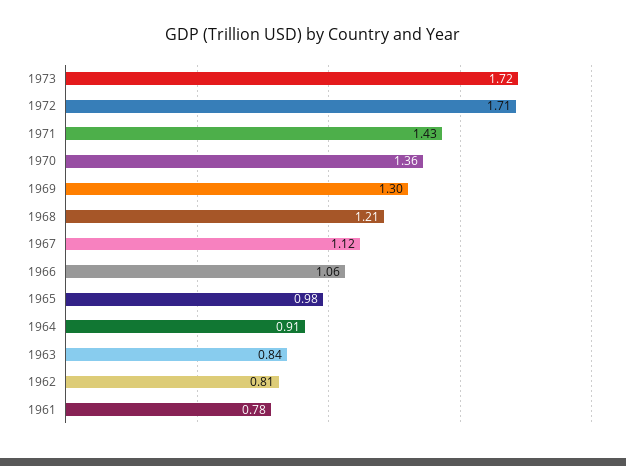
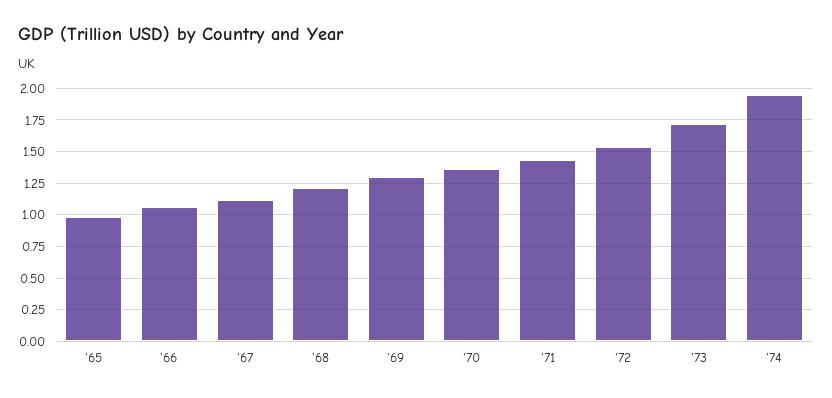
1972: 1.71 -> 1.55
1964: 0.91 -> none
1963: 0.84 -> none
1962: 0.81 -> none
1961: 0.78 -> none
'74: none -> 1.95

